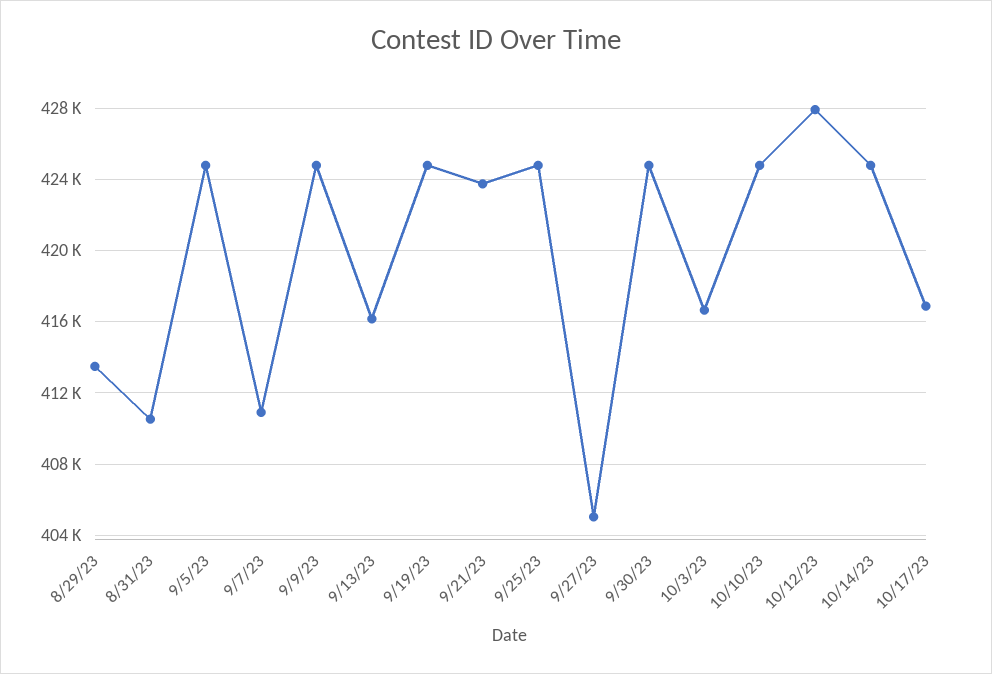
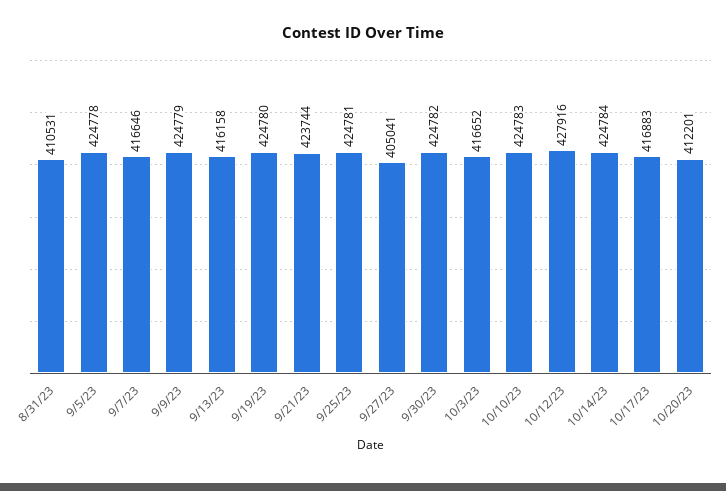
8/29/23: 413500 -> none
9/7/23: 411000 -> 416646
10/20/23: none -> 412201

